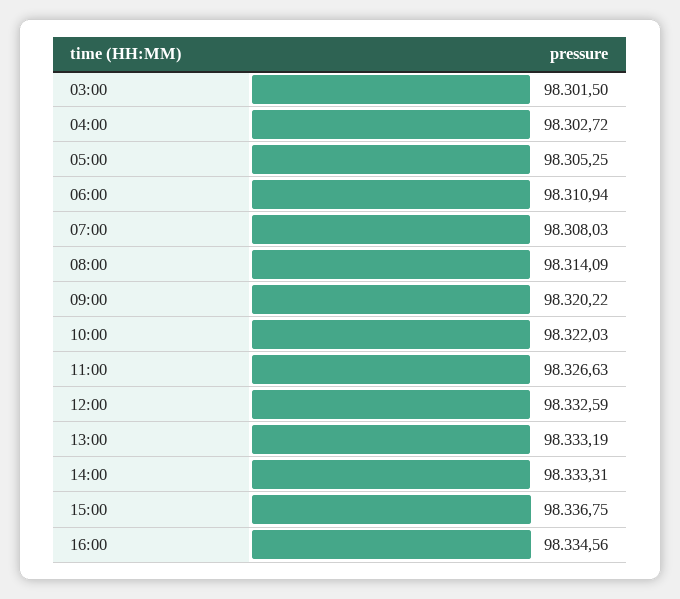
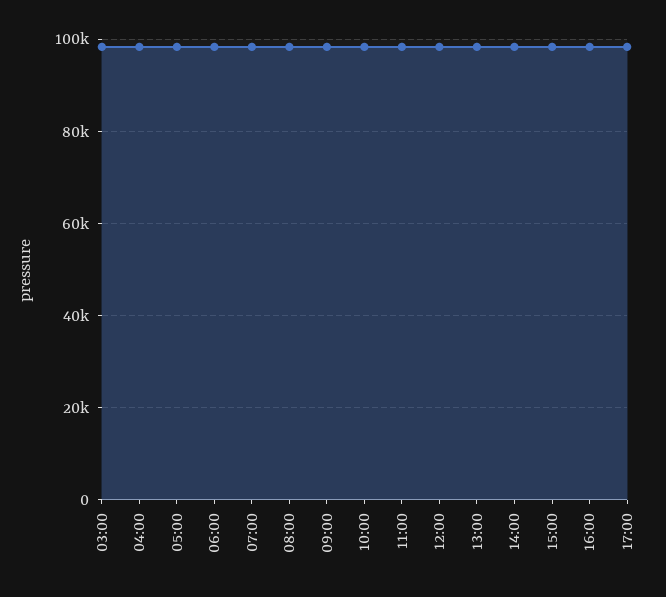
17:00: none -> 98000

